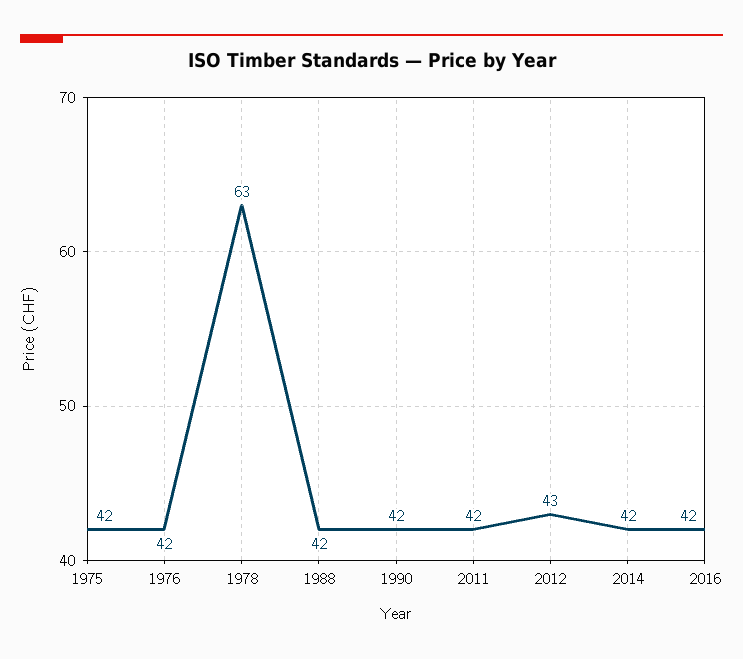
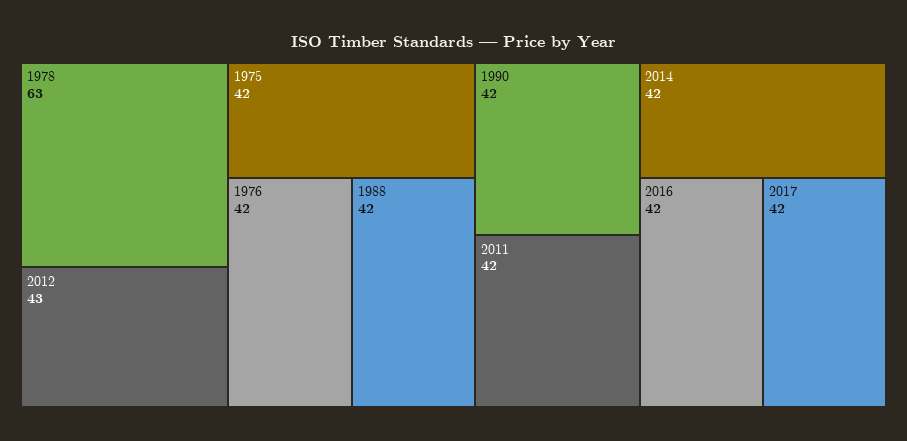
2017: none -> 42

